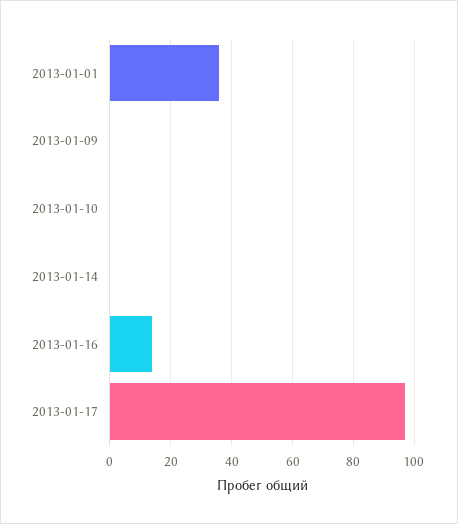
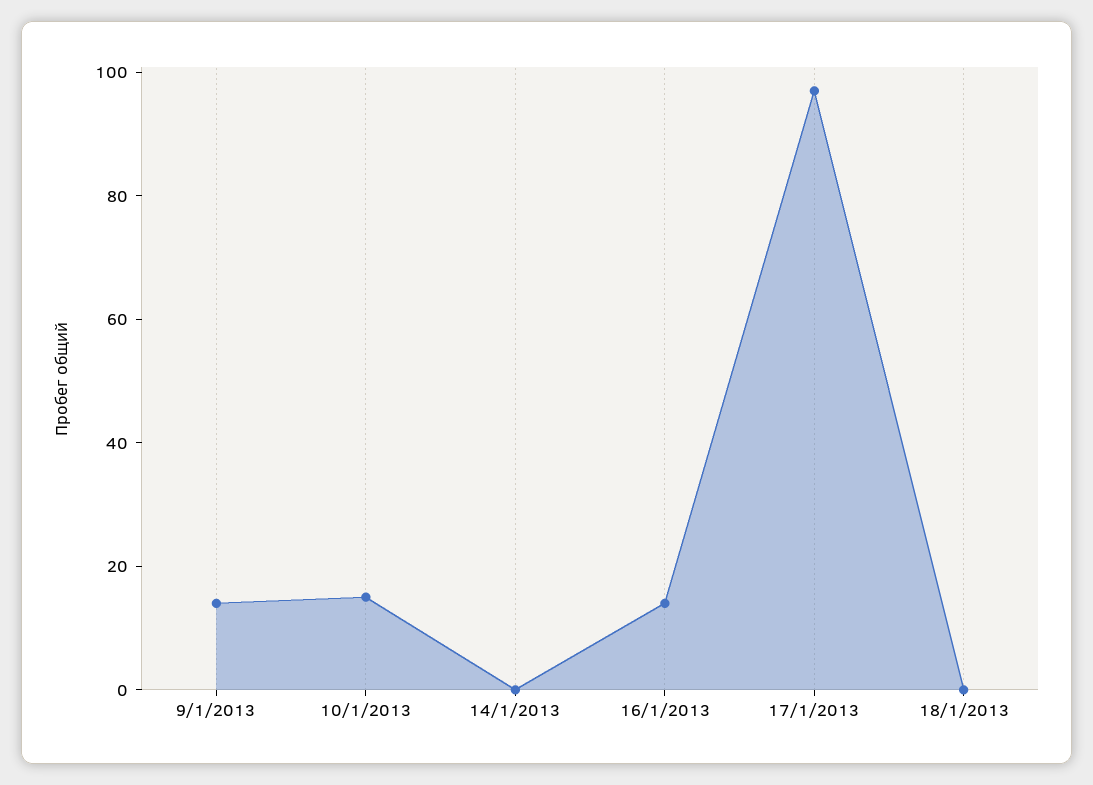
2013-01-01: 35 -> none
2013-01-09: 0 -> 15
2013-01-10: 0 -> 15
18/1/2013: none -> 0

